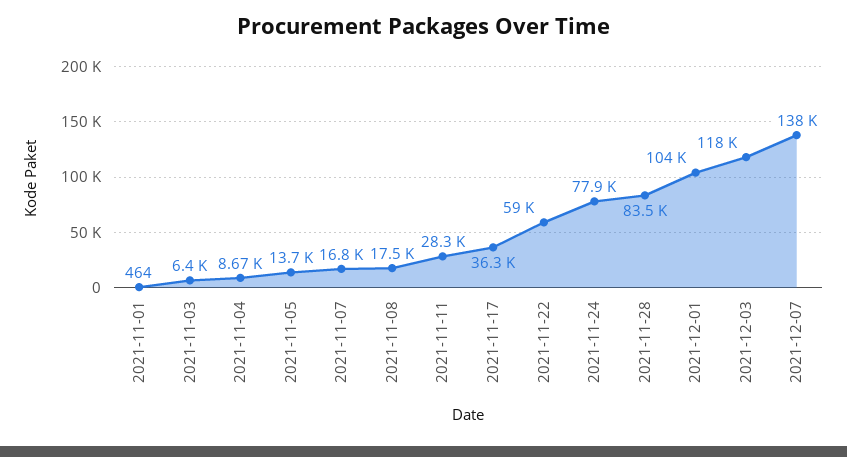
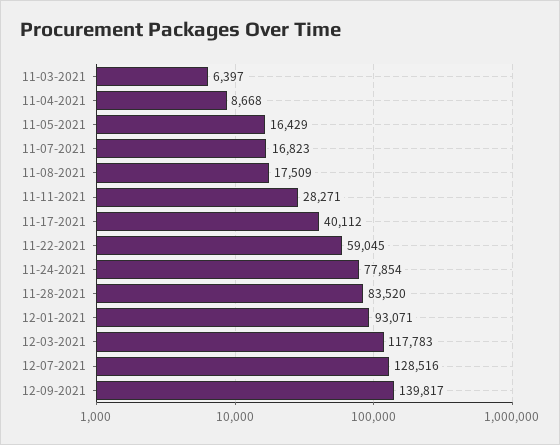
2021-11-01: 464 -> none
2021-11-05: 13700 -> 16429
2021-11-17: 36300 -> 40112
2021-12-01: 104000 -> 93071
2021-12-07: 138000 -> 128516
12-09-2021: none -> 139817

